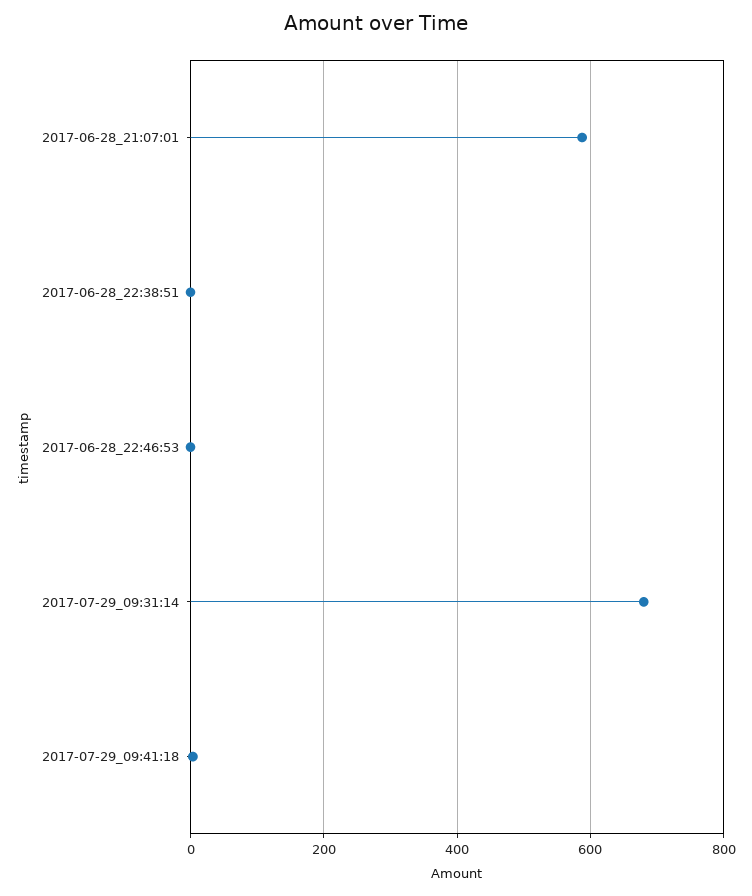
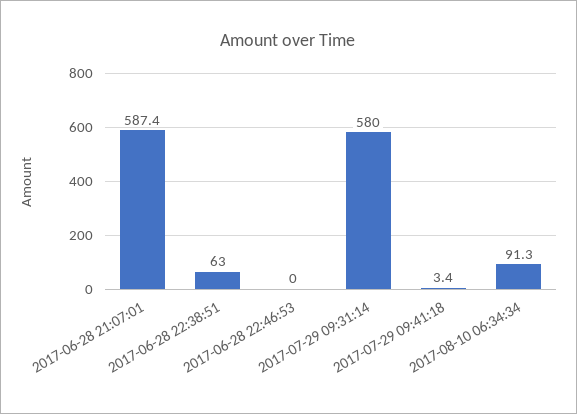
2017-06-28_22:38:51: 0 -> 63
2017-07-29_09:31:14: 680 -> 580
2017-08-10 06:34:34: none -> 91.3

